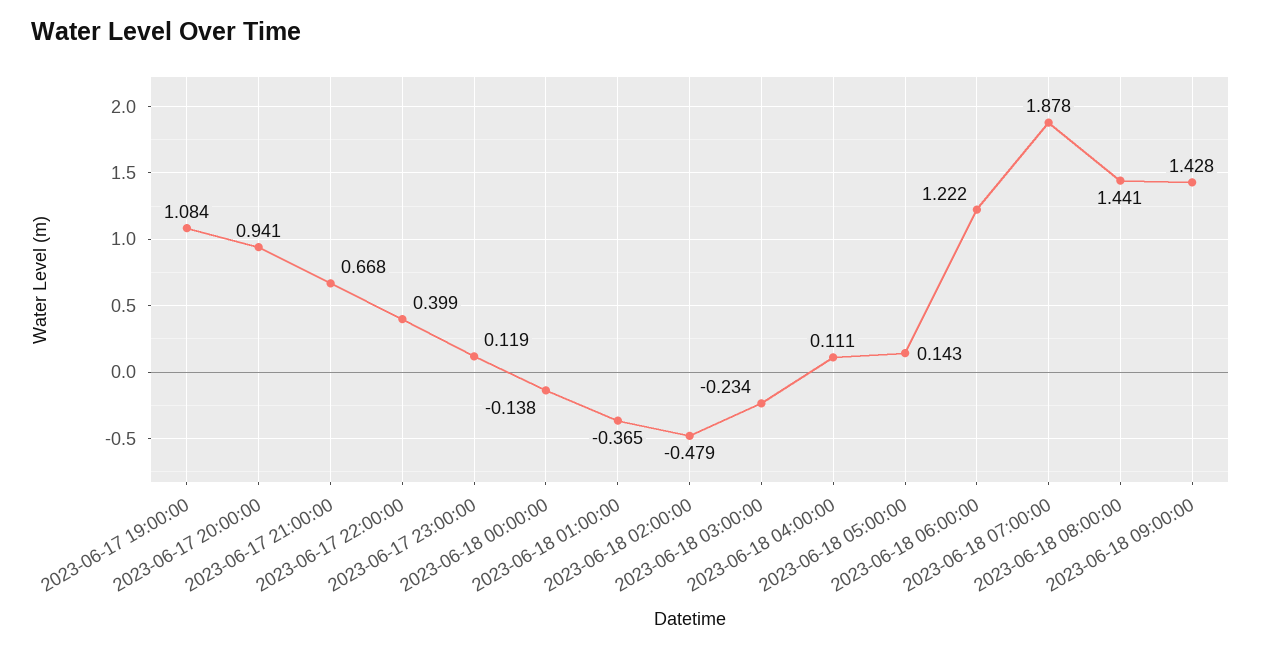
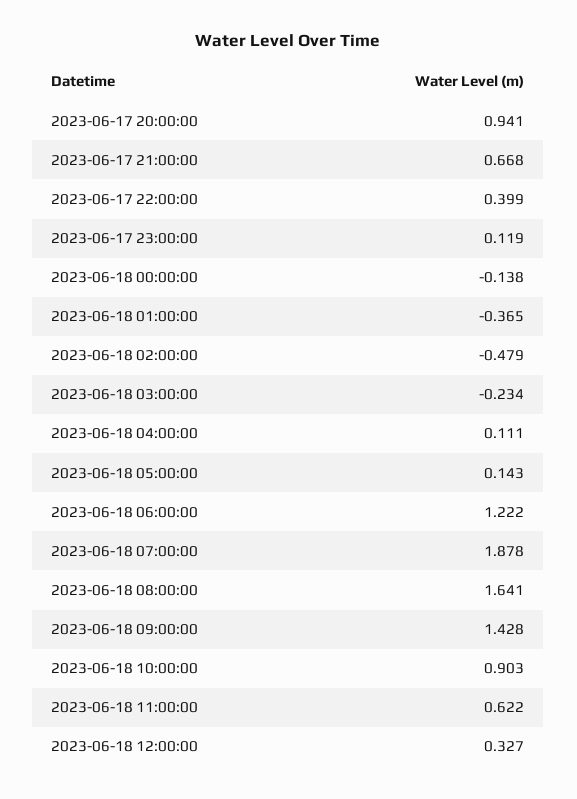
2023-06-17 19:00:00: 1.084 -> none
2023-06-18 08:00:00: 1.441 -> 1.641
2023-06-18 10:00:00: none -> 0.903
2023-06-18 11:00:00: none -> 0.622
2023-06-18 12:00:00: none -> 0.327

